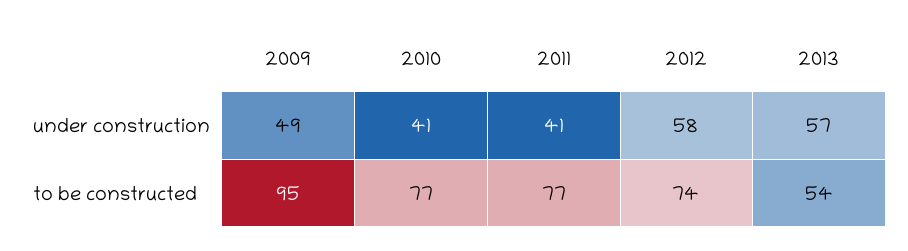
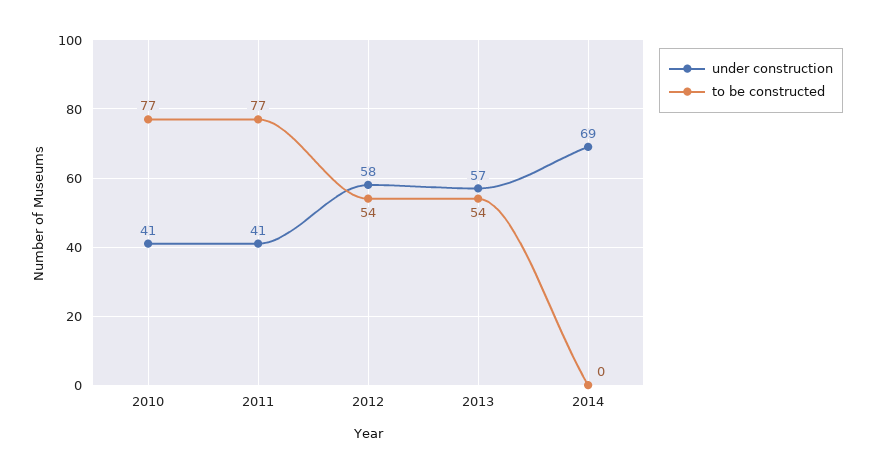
under construction, 2009: 49 -> none
to be constructed, 2009: 95 -> none
to be constructed, 2012: 74 -> 54
under construction, 2014: none -> 69
to be constructed, 2014: none -> 0

